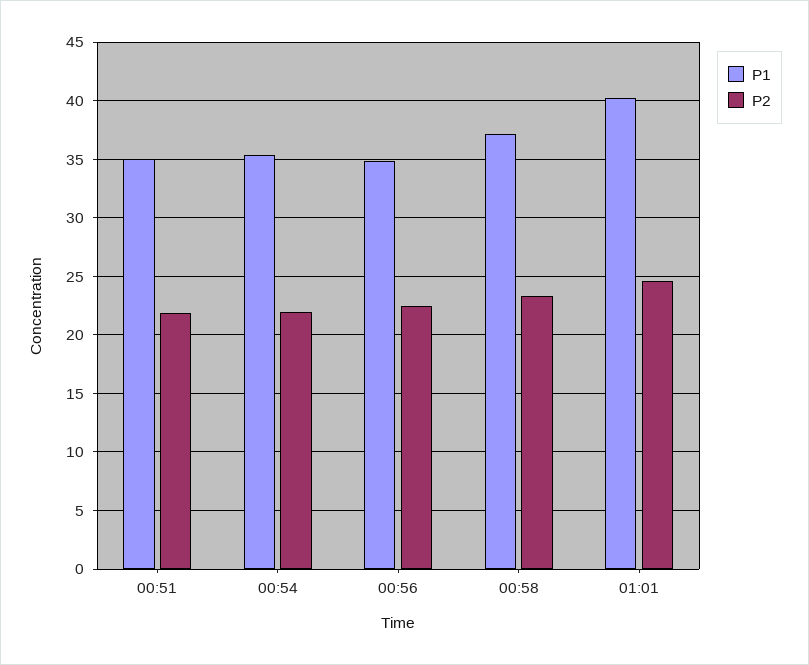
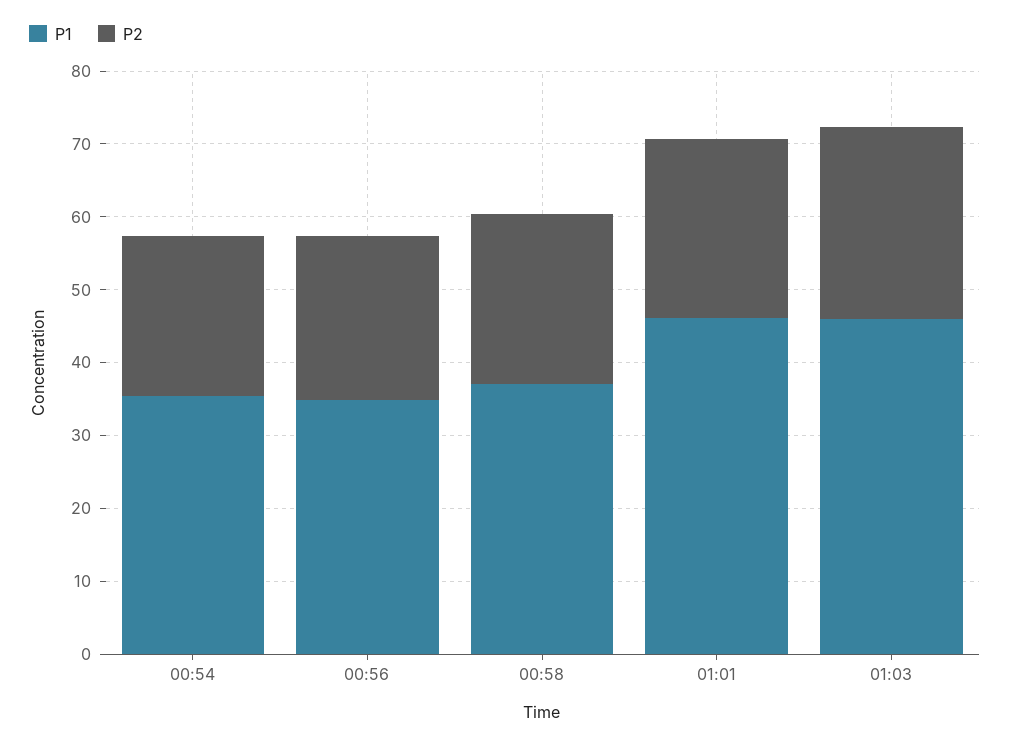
P1, 00:51: 35 -> none
P2, 00:51: 22 -> none
P1, 01:01: 40 -> 46
P1, 01:03: none -> 46
P2, 01:03: none -> 26

